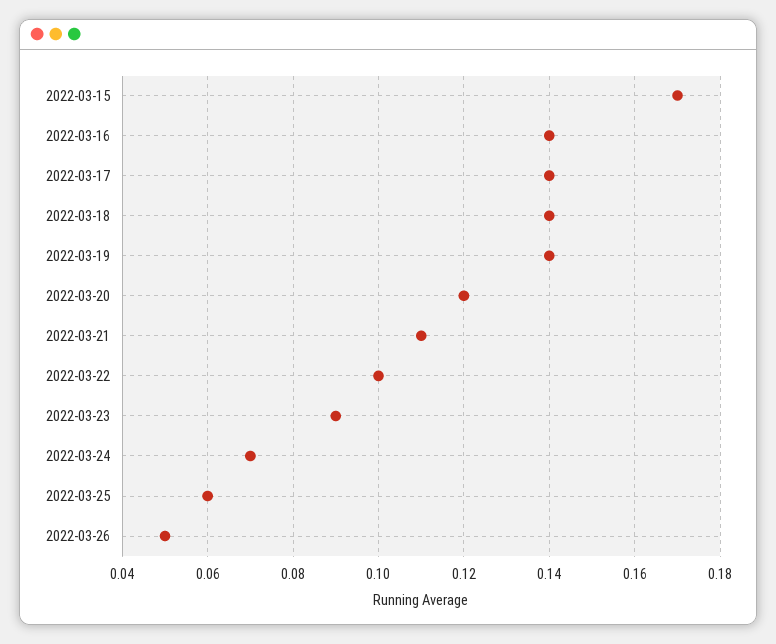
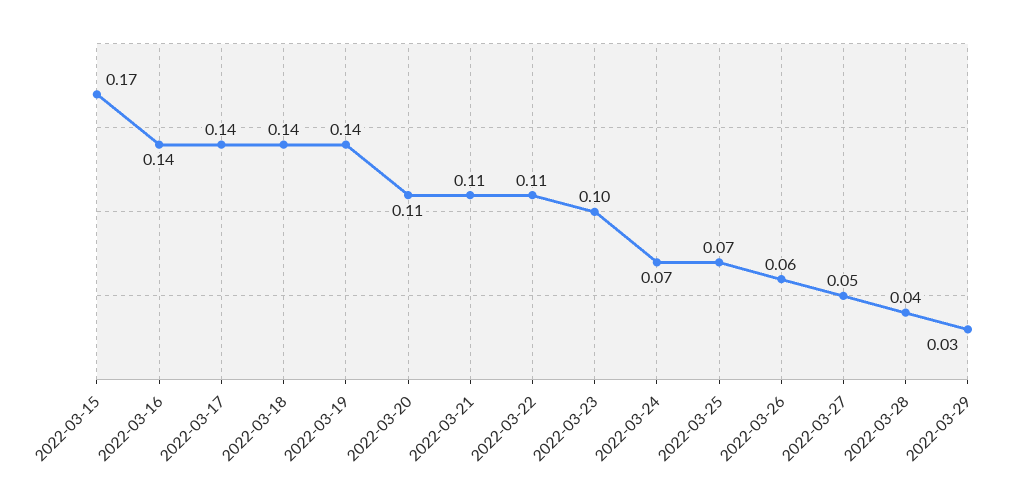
2022-03-20: 0.12 -> 0.11
2022-03-22: 0.1 -> 0.11
2022-03-23: 0.09 -> 0.1
2022-03-25: 0.06 -> 0.07
2022-03-26: 0.05 -> 0.06
2022-03-27: none -> 0.05
2022-03-28: none -> 0.04
2022-03-29: none -> 0.03

